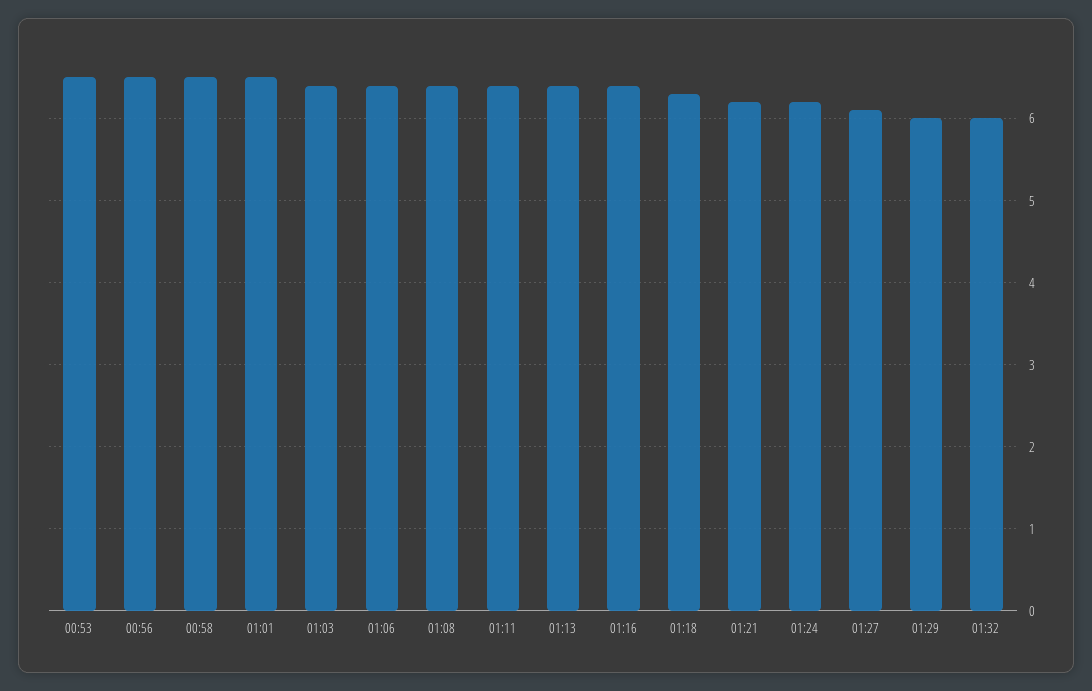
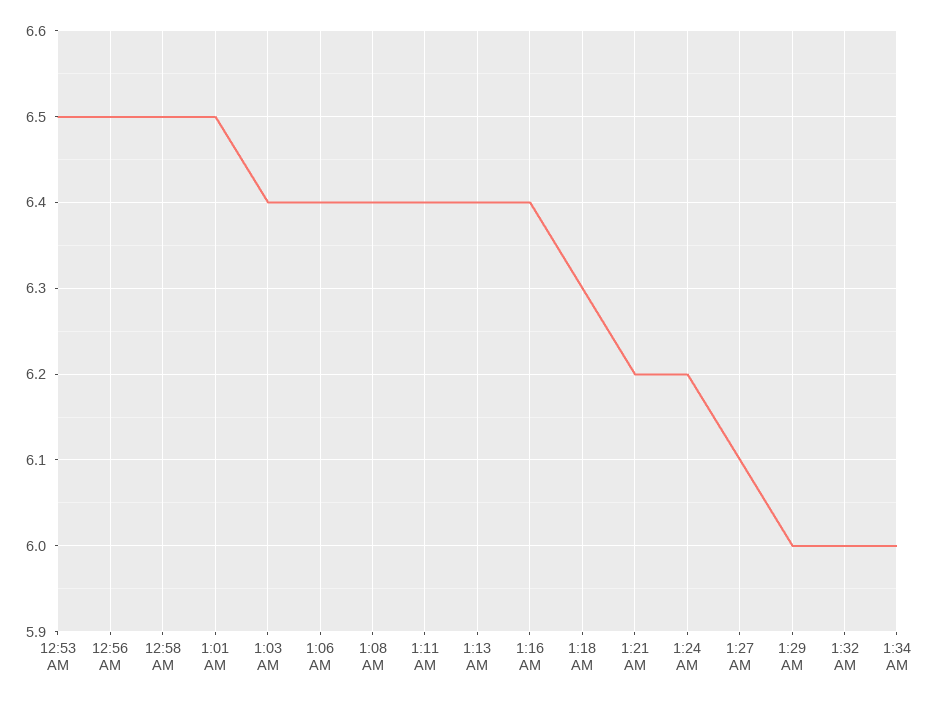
1:34 AM: none -> 6

